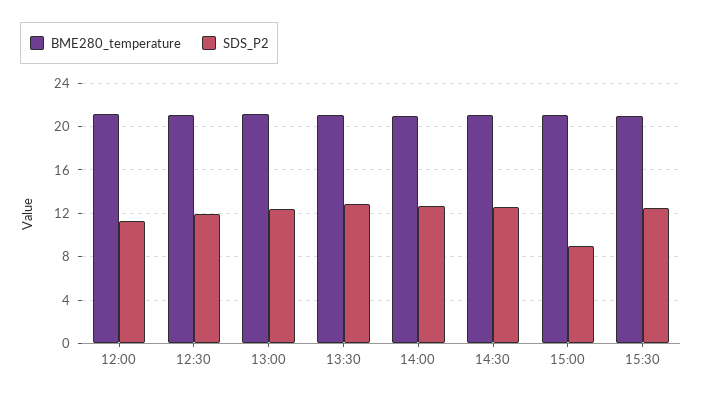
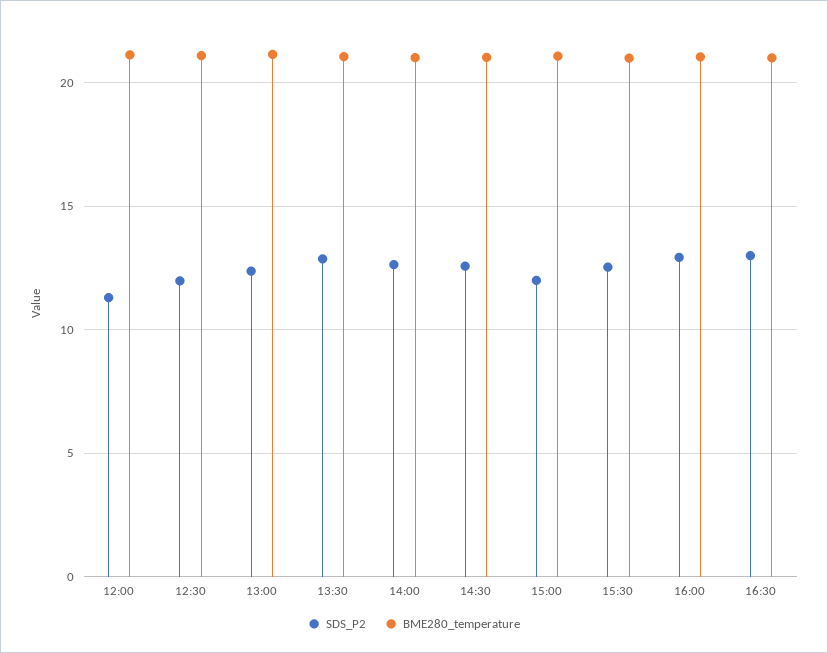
SDS_P2, 15:00: 9 -> 12
SDS_P2, 16:00: none -> 13
BME280_temperature, 16:00: none -> 21
SDS_P2, 16:30: none -> 13
BME280_temperature, 16:30: none -> 21

